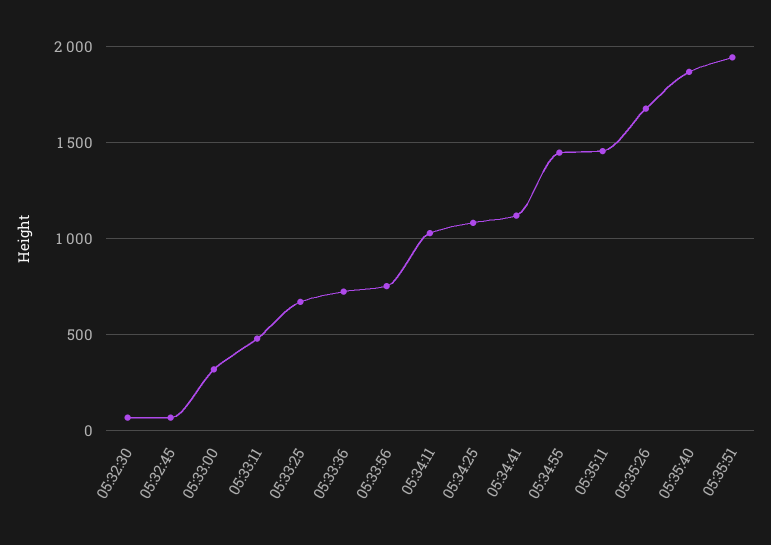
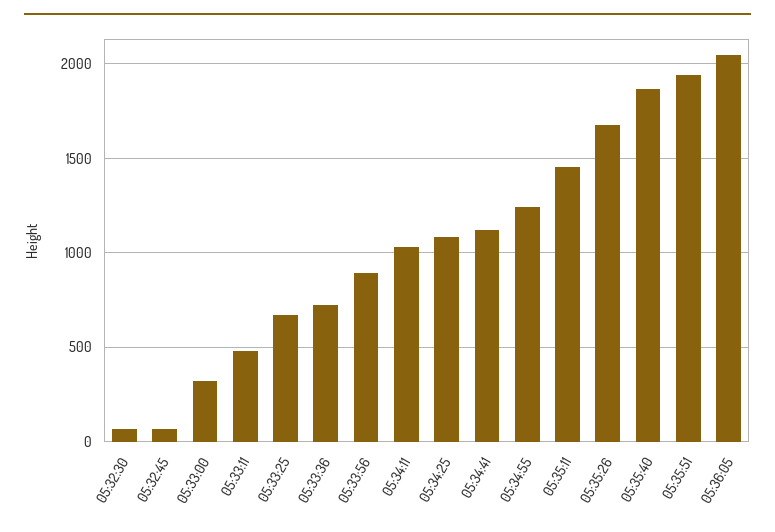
05:33:56: 750 -> 900
05:34:55: 1450 -> 1250
05:36:05: none -> 2050

